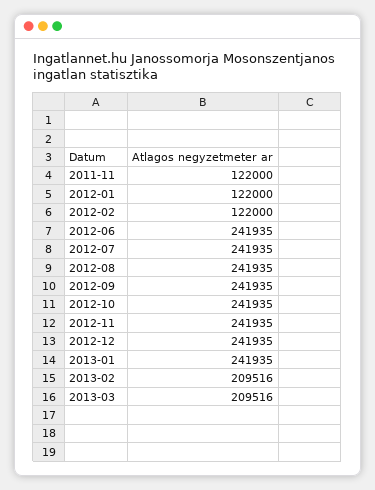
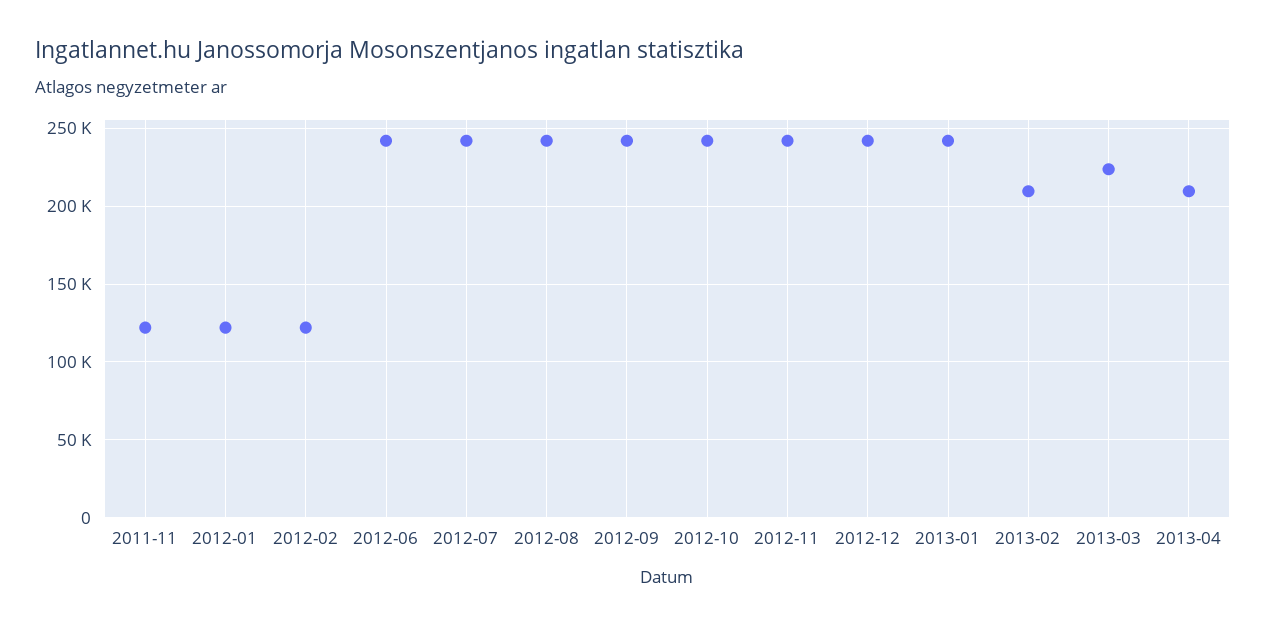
2013-03: 209516 -> 225000
2013-04: none -> 210000

